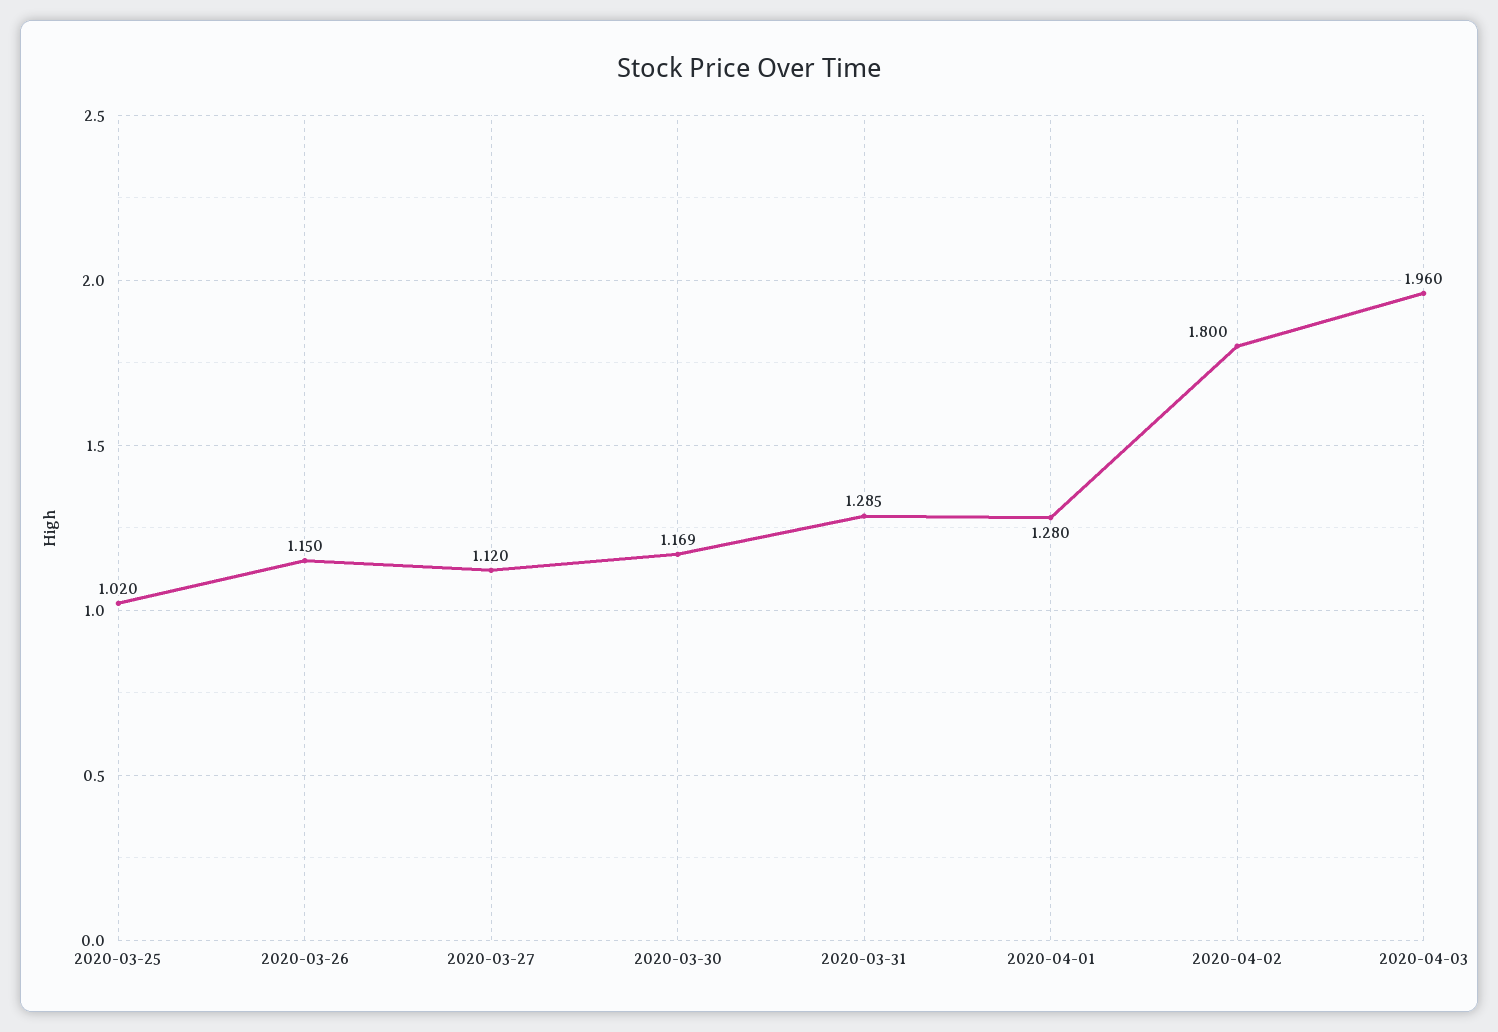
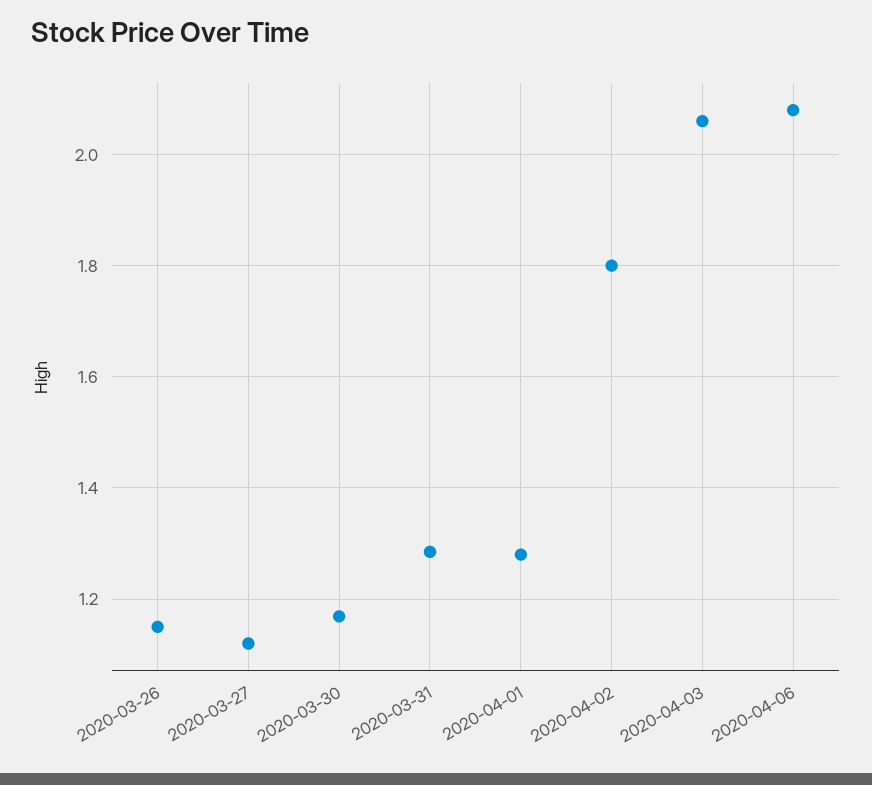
2020-03-25: 1.02 -> none
2020-04-03: 1.96 -> 2.06
2020-04-06: none -> 2.08

